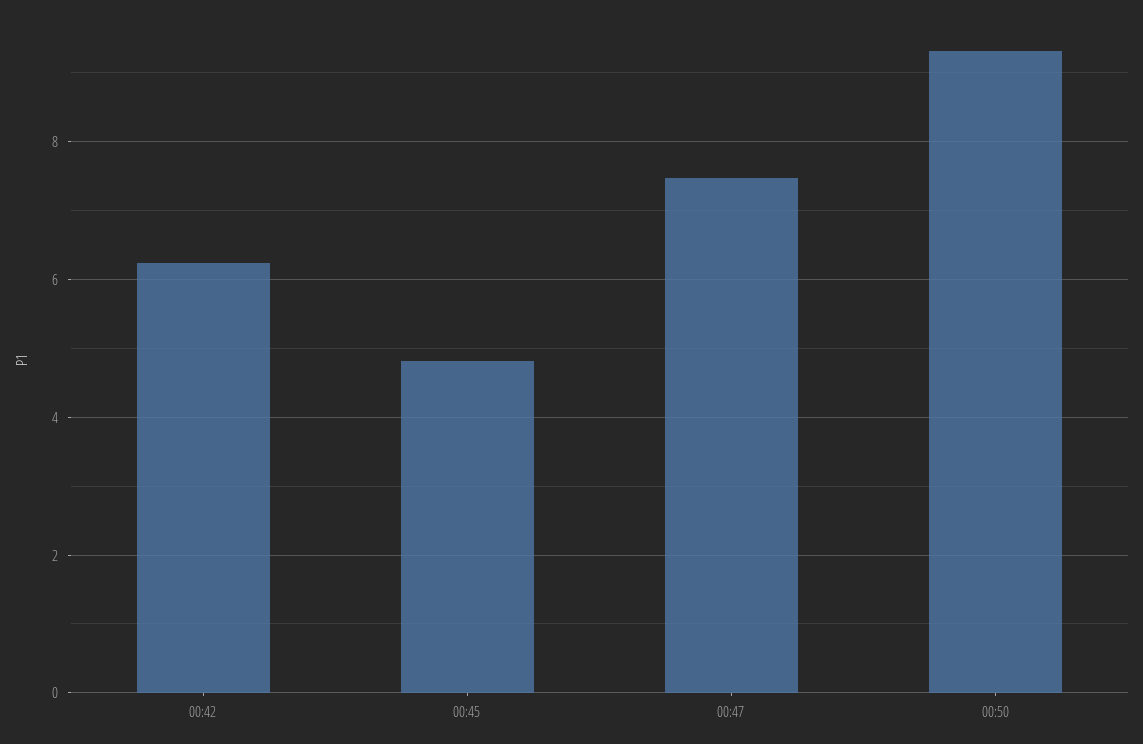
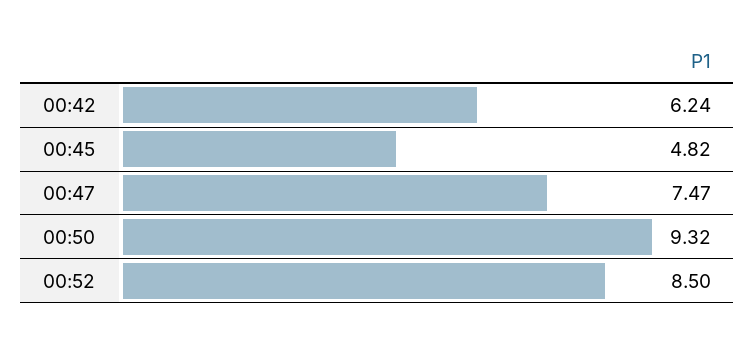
00:52: none -> 8.5

